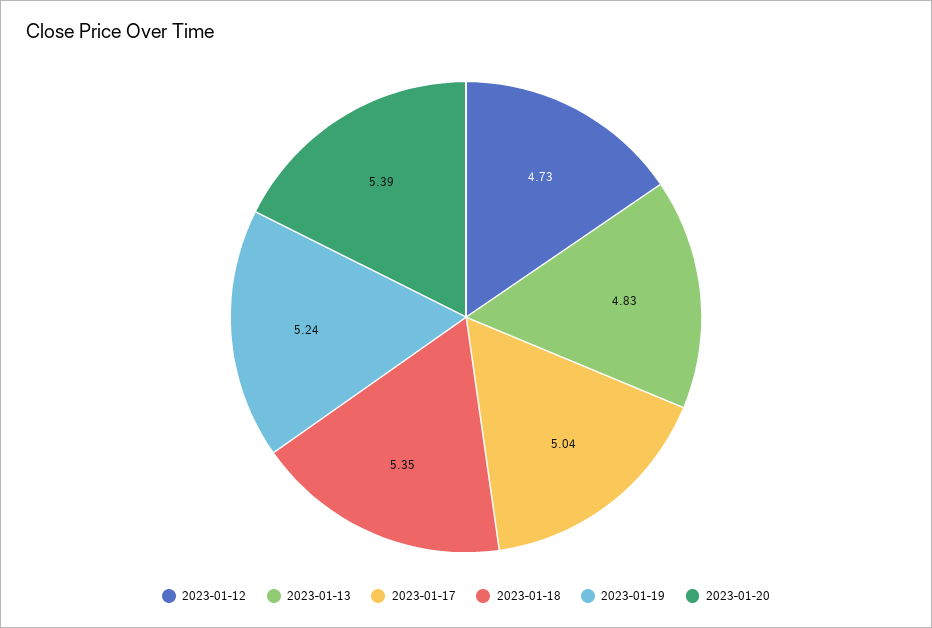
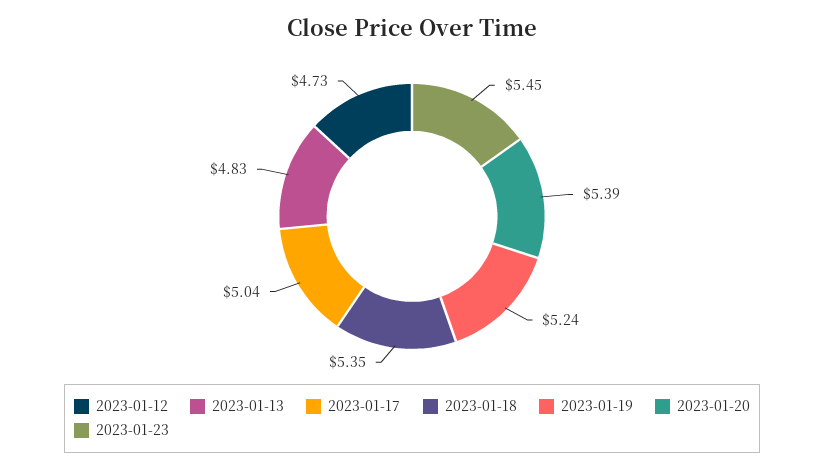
2023-01-23: none -> 5.45

